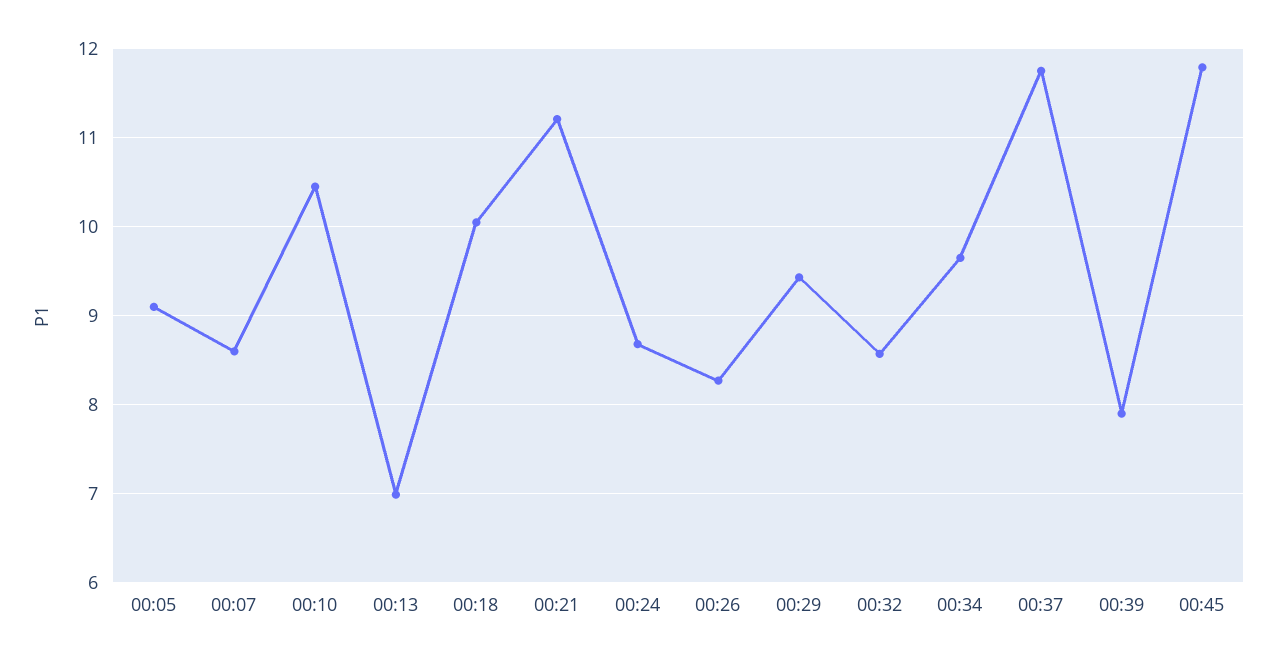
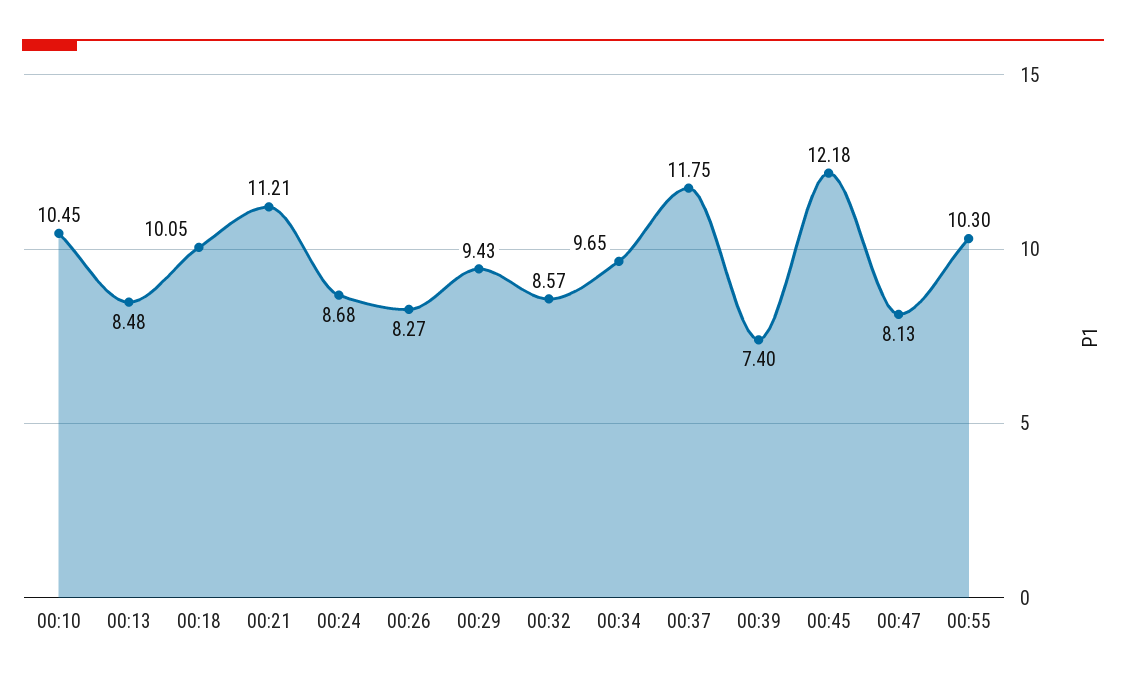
00:05: 9.1 -> none
00:07: 8.6 -> none
00:13: 7 -> 8.48
00:39: 7.9 -> 7.4
00:45: 11.8 -> 12.18
00:47: none -> 8.13
00:55: none -> 10.3

